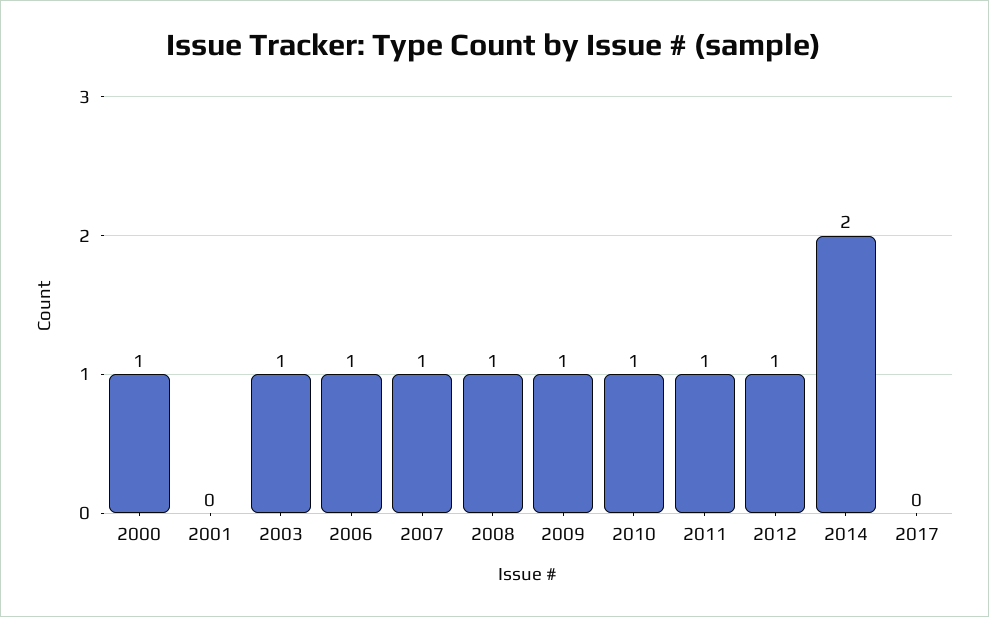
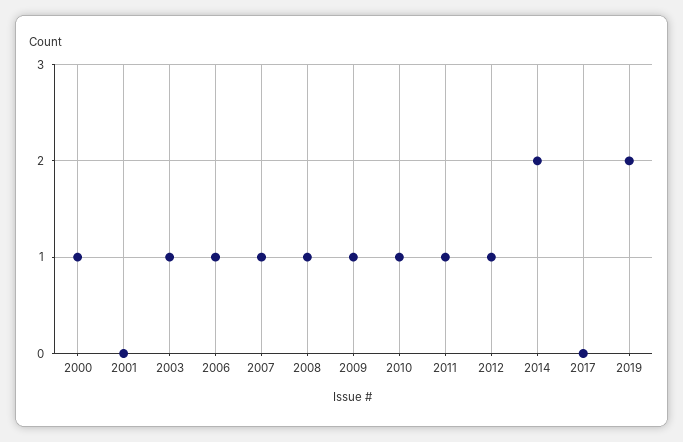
2019: none -> 2

